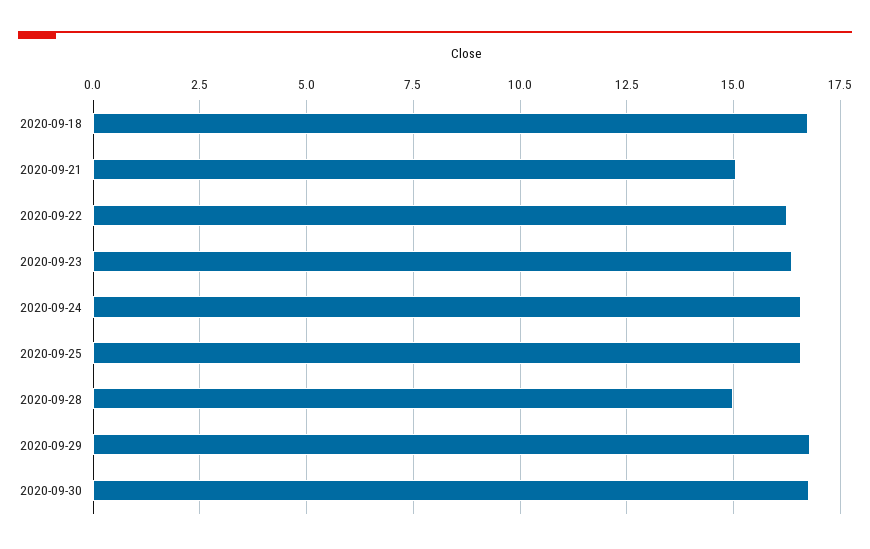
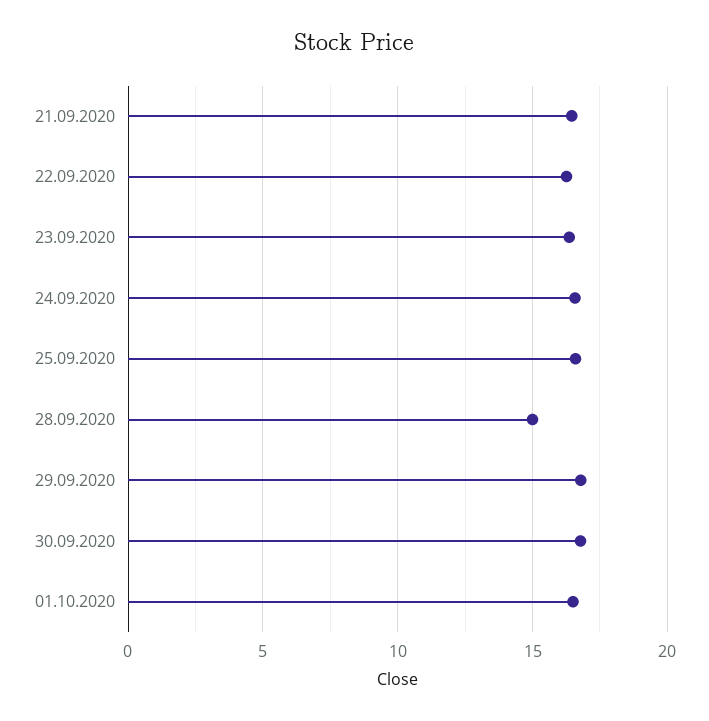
2020-09-18: 16.75 -> none
2020-09-21: 15 -> 16.5
01.10.2020: none -> 16.5

